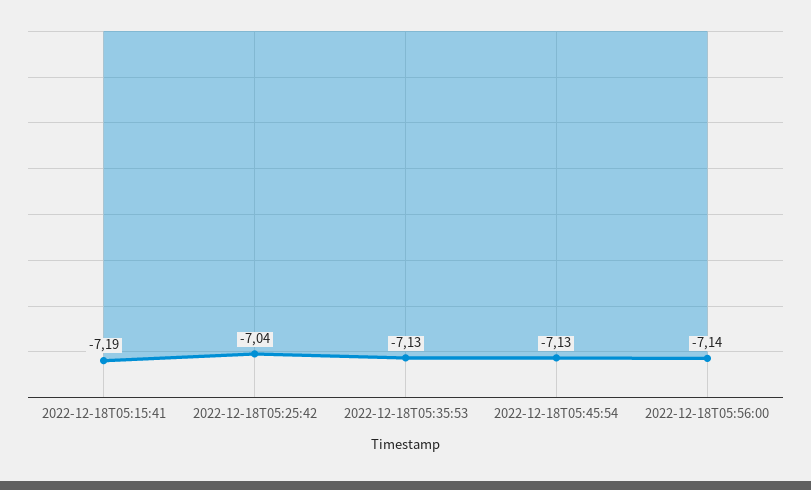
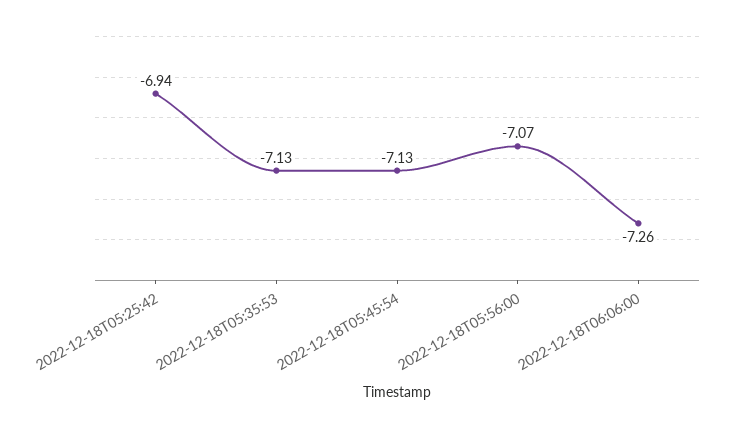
2022-12-18T05:15:41: -7.19 -> none
2022-12-18T05:25:42: -7.04 -> -6.94
2022-12-18T05:56:00: -7.14 -> -7.07
2022-12-18T06:06:00: none -> -7.26

